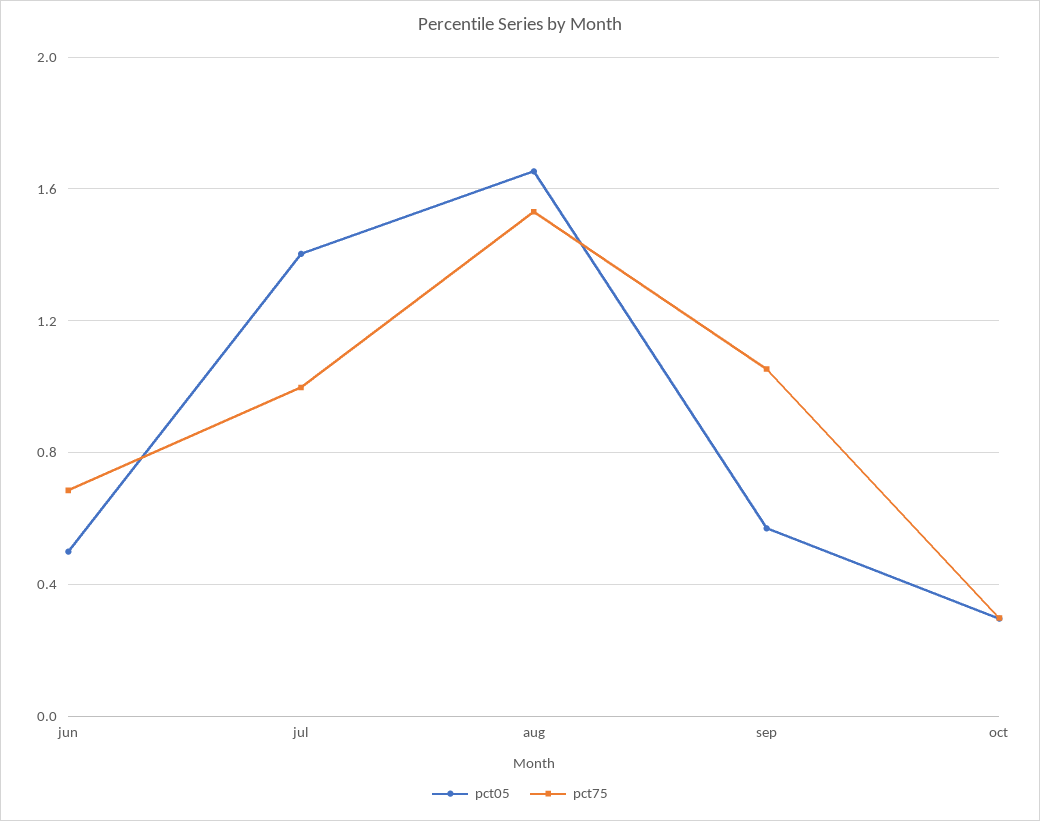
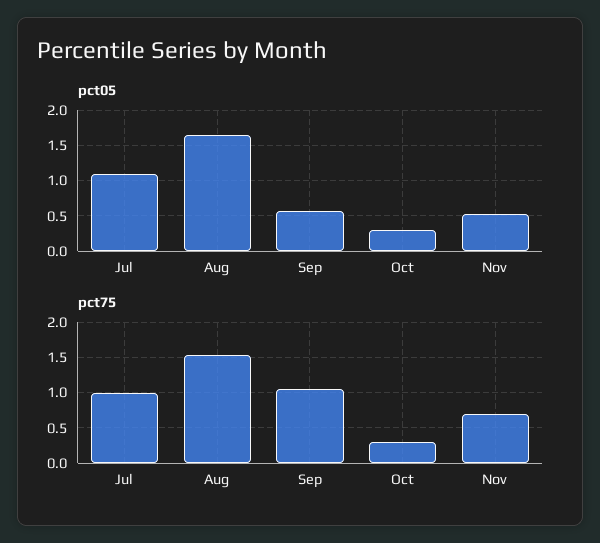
pct05, jun: 0.5 -> none
pct75, jun: 0.7 -> none
pct05, jul: 1.4 -> 1.1
pct05, Nov: none -> 0.5
pct75, Nov: none -> 0.7

